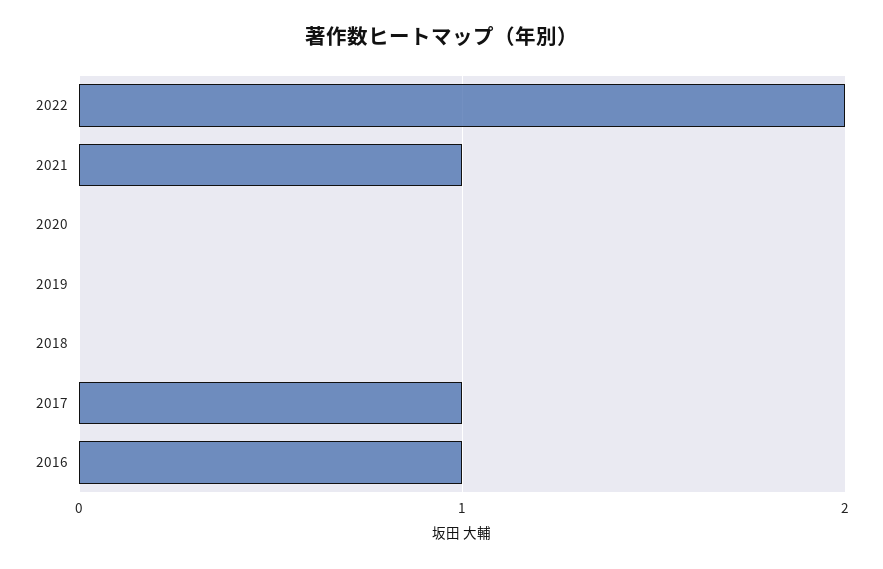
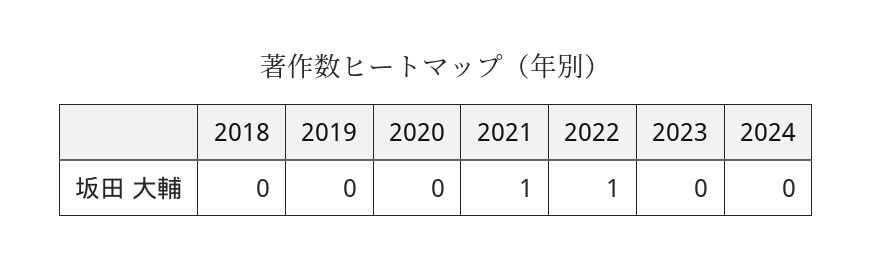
2022: 2 -> 1
2017: 1 -> none
2016: 1 -> none
2023: none -> 0
2024: none -> 0

